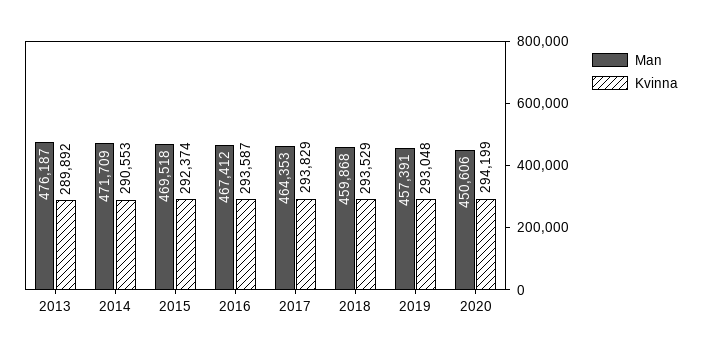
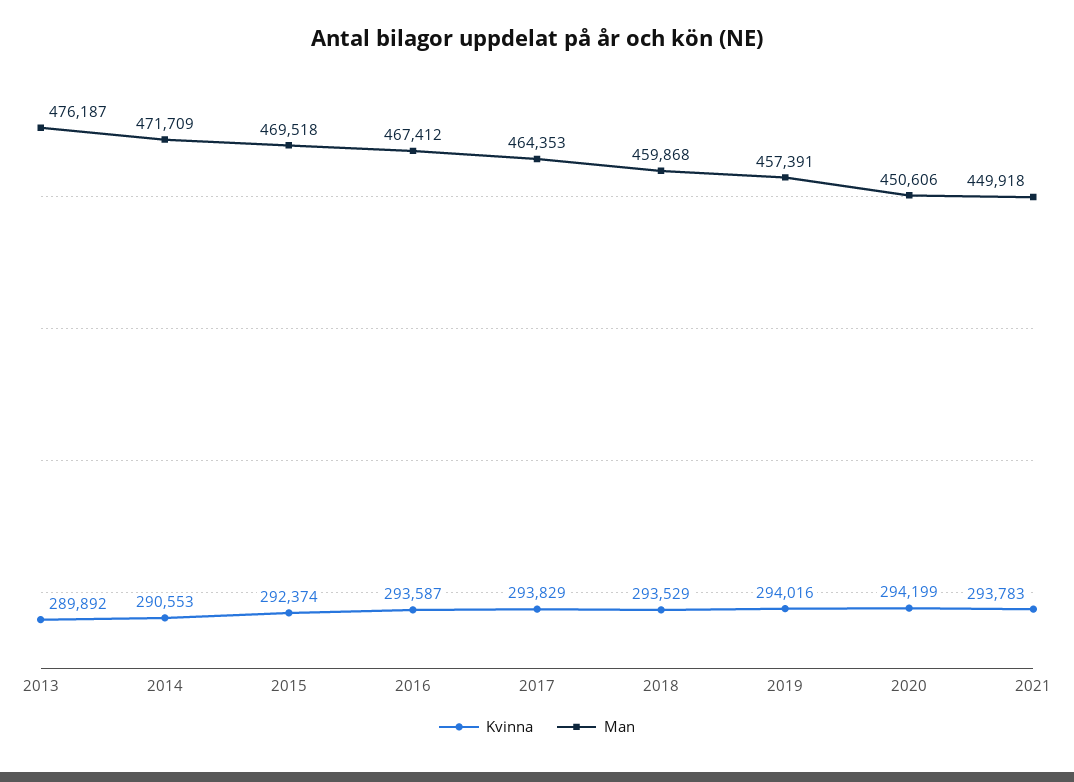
Kvinna, 2019: 293048 -> 294016
Kvinna, 2021: none -> 293783
Man, 2021: none -> 449918

